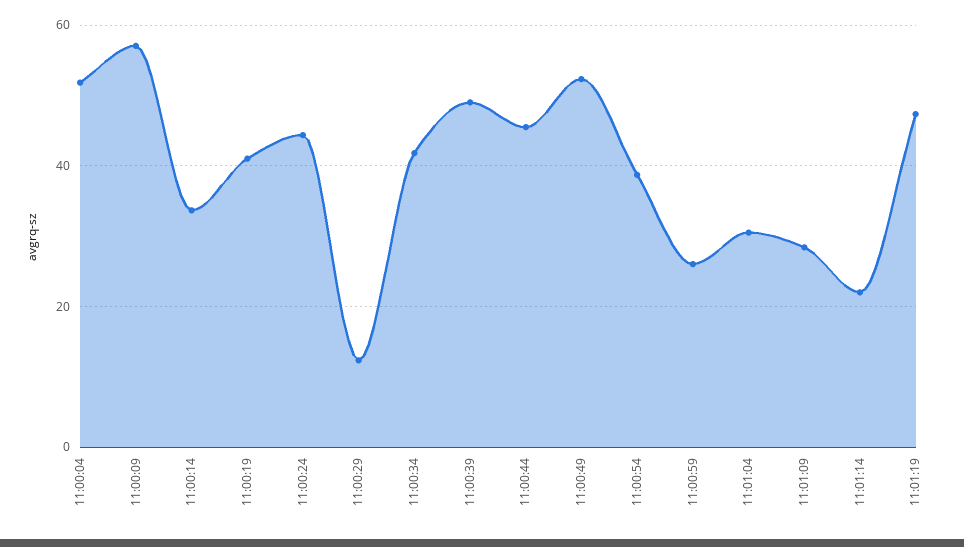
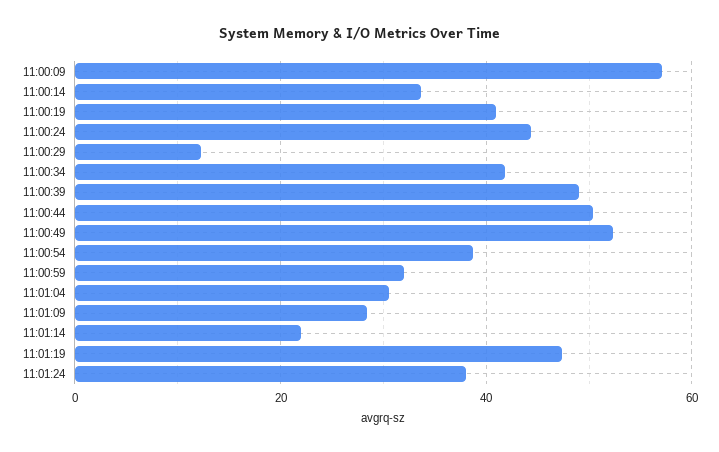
11:00:04: 52 -> none
11:00:44: 46 -> 50
11:00:59: 26 -> 32
11:01:24: none -> 38

